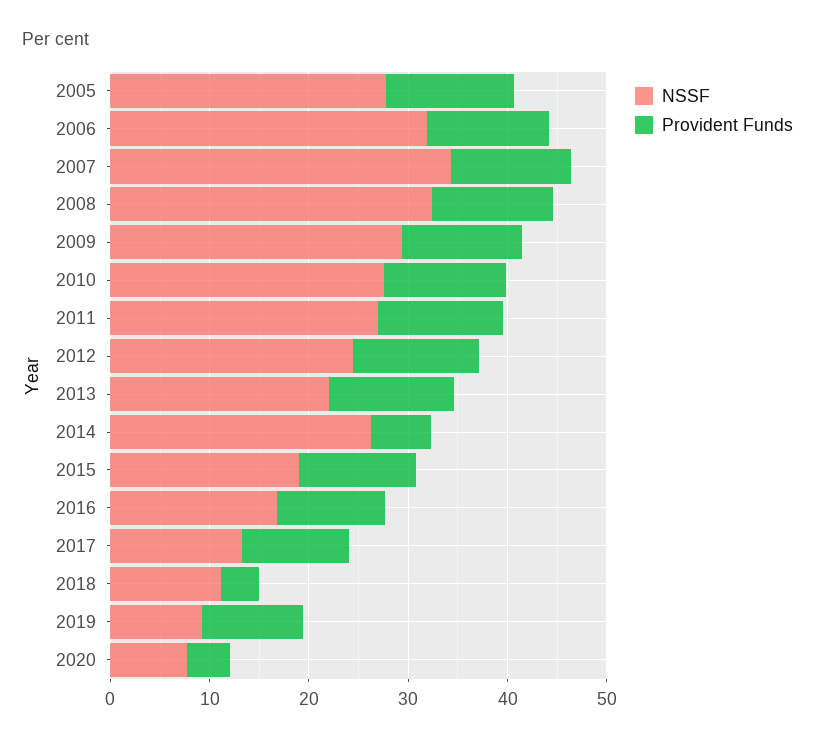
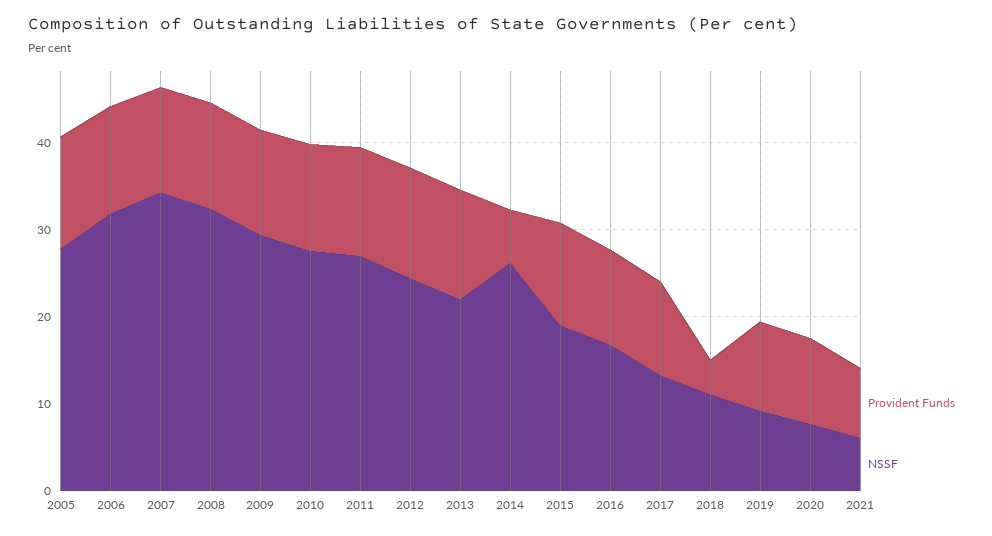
Provident Funds, 2020: 4 -> 10
Provident Funds, 2021: none -> 8
NSSF, 2021: none -> 6

